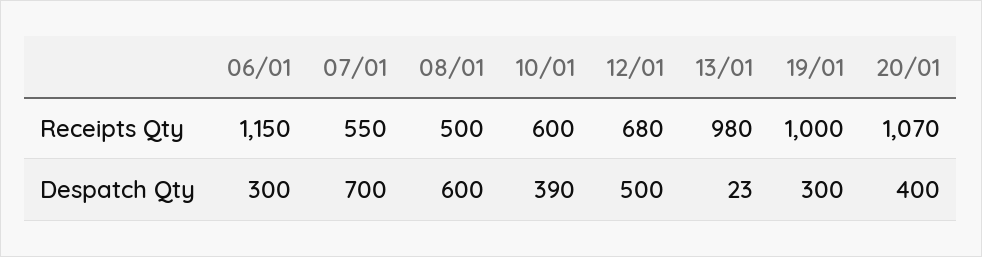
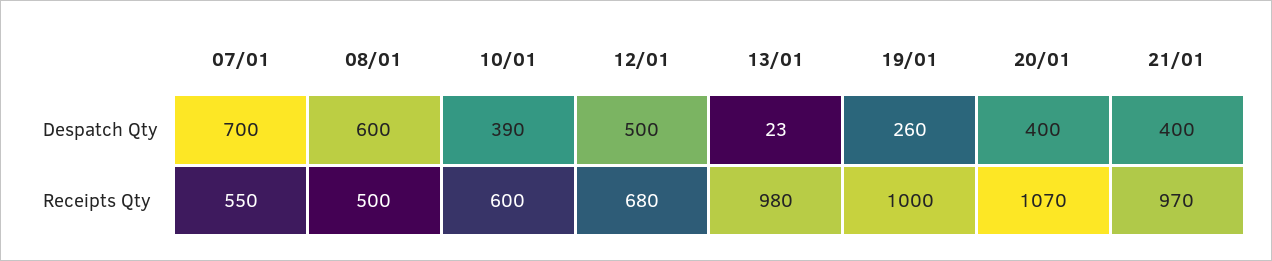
06/01, Receipts Qty: 1150 -> none
06/01, Despatch Qty: 300 -> none
19/01, Despatch Qty: 300 -> 260
21/01, Despatch Qty: none -> 400
21/01, Receipts Qty: none -> 970

